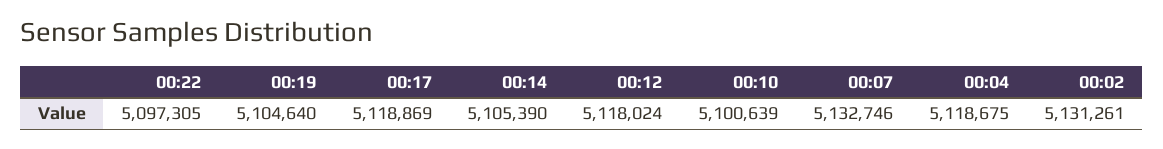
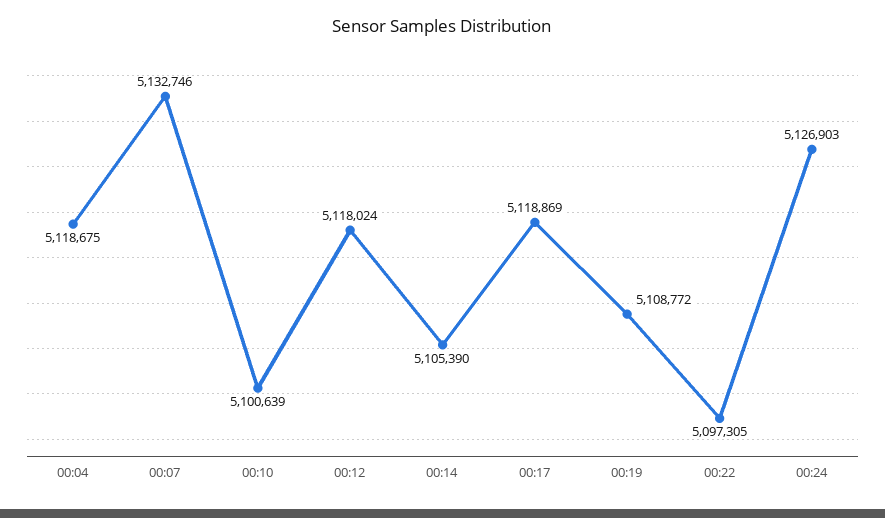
00:19: 5104640 -> 5108772
00:02: 5131261 -> none
00:24: none -> 5126903

